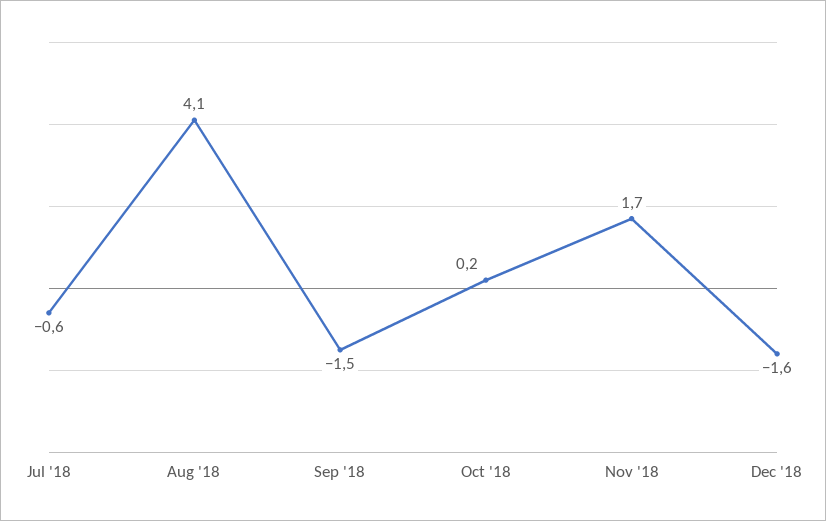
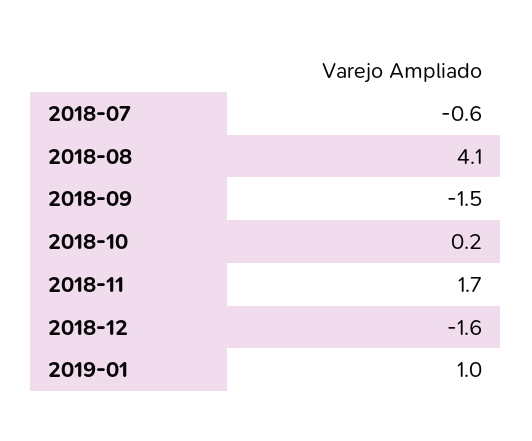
2019-01: none -> 1

